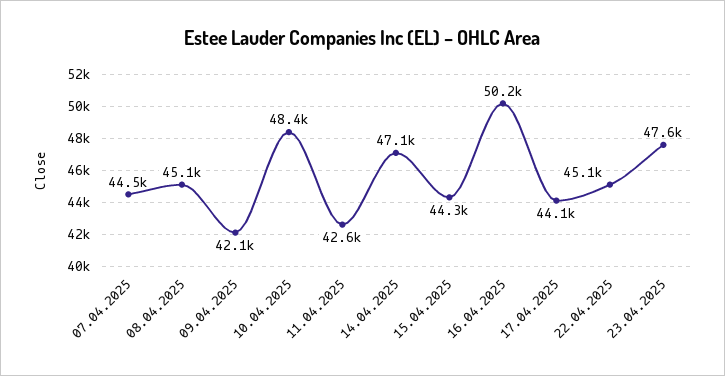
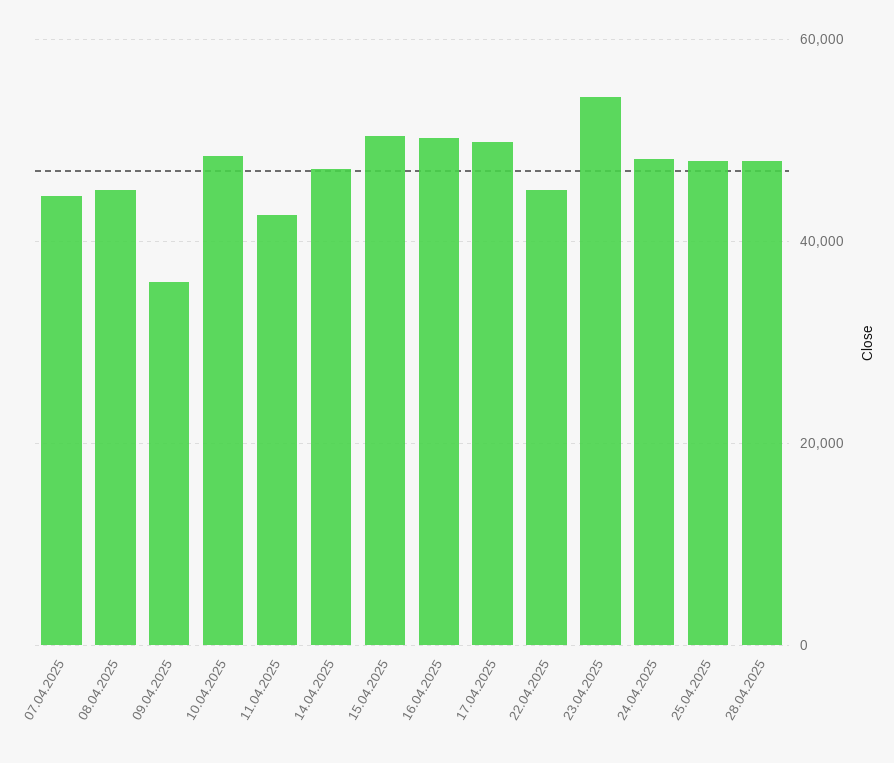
09.04.2025: 42100 -> 36000
15.04.2025: 44300 -> 50000
17.04.2025: 44100 -> 50000
23.04.2025: 47600 -> 54000
24.04.2025: none -> 48000
25.04.2025: none -> 48000
28.04.2025: none -> 48000

